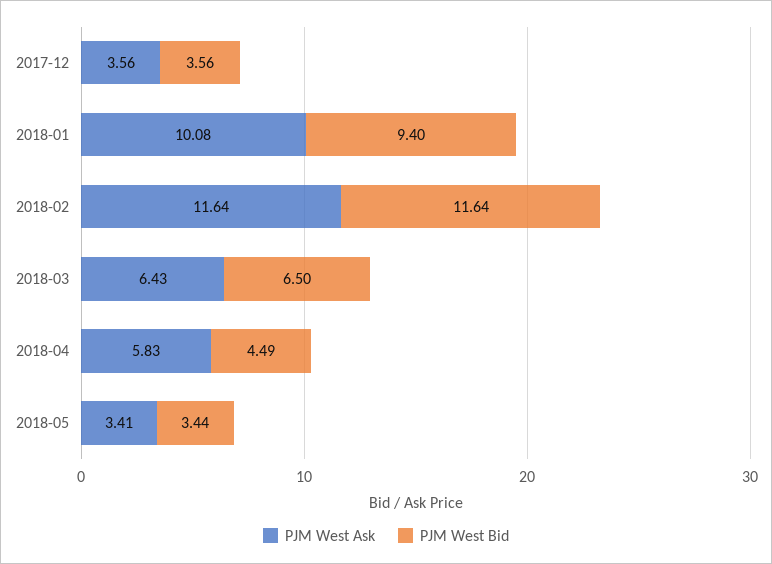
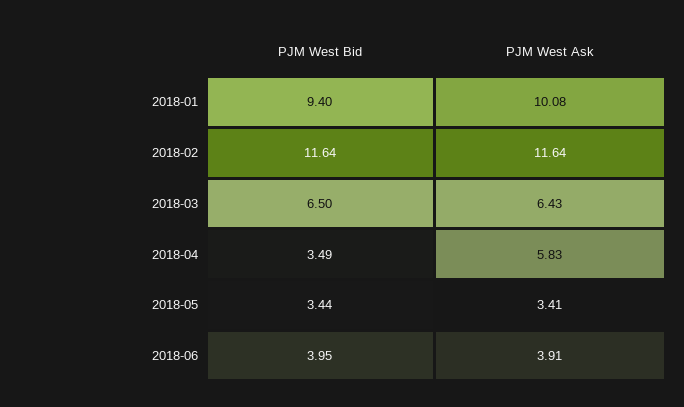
PJM West Ask, 2017-12: 3.56 -> none
PJM West Bid, 2017-12: 3.56 -> none
PJM West Bid, 2018-04: 4.49 -> 3.49
PJM West Bid, 2018-06: none -> 3.95
PJM West Ask, 2018-06: none -> 3.91

